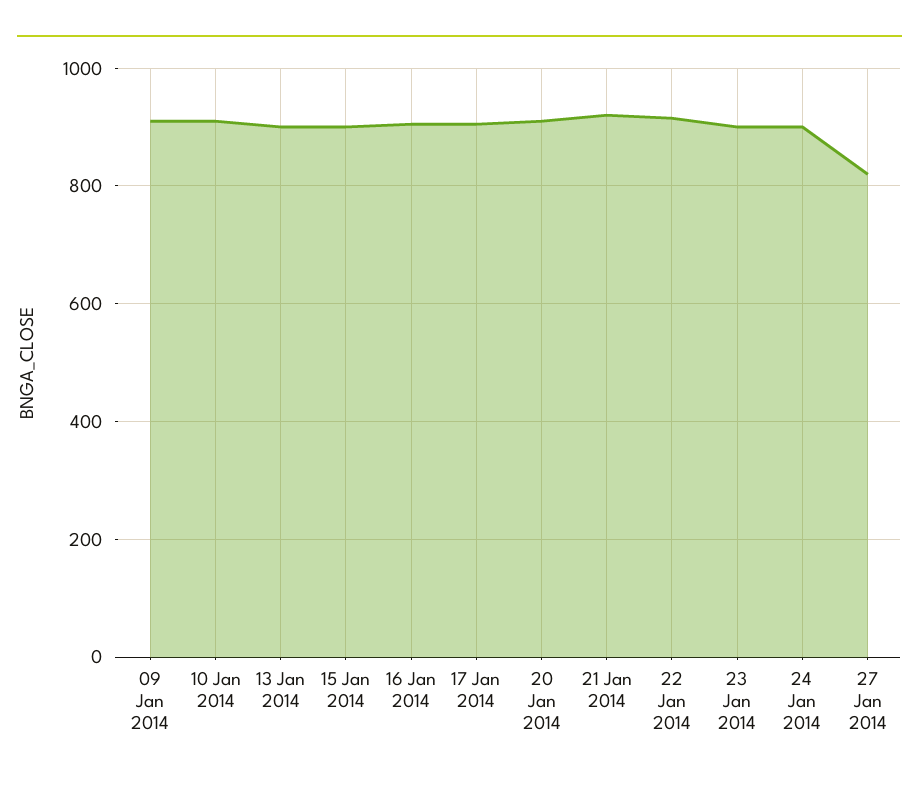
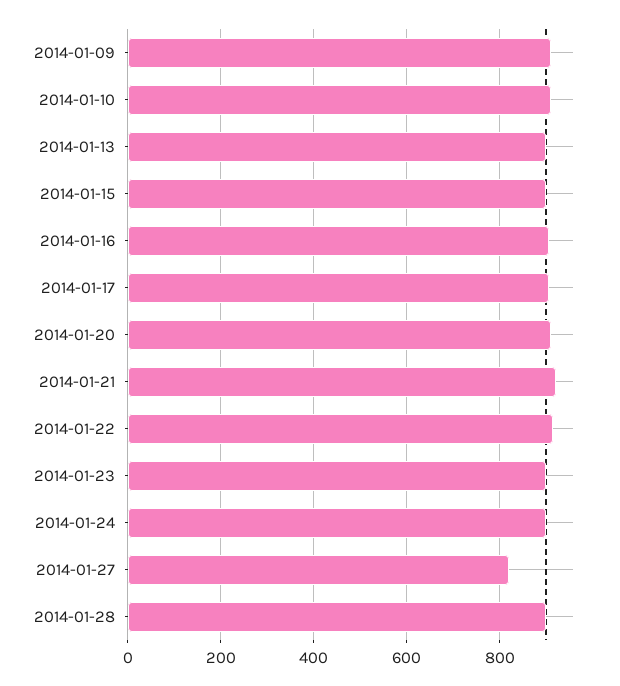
2014-01-28: none -> 900

